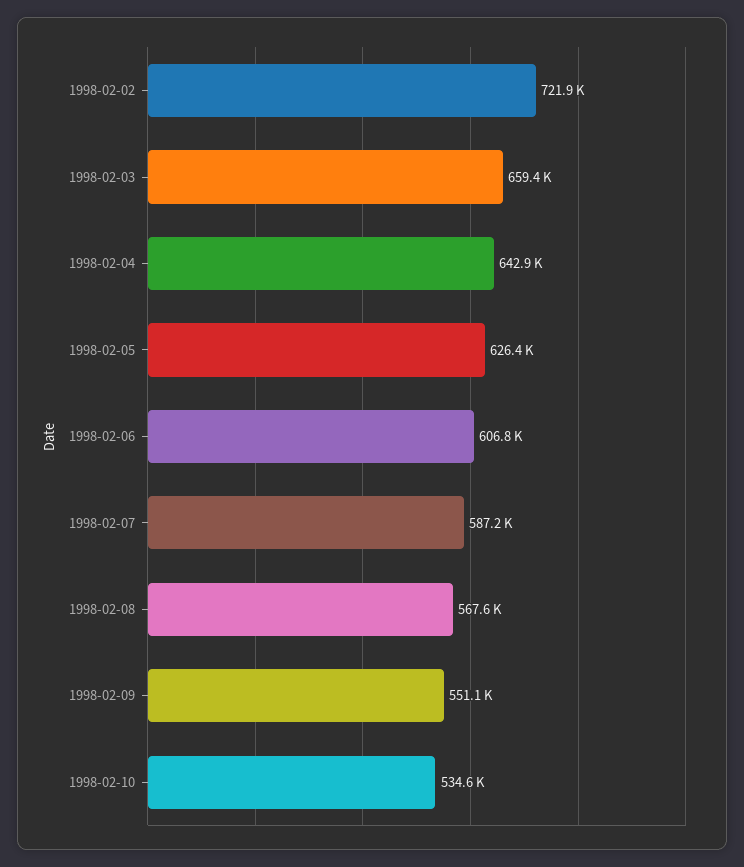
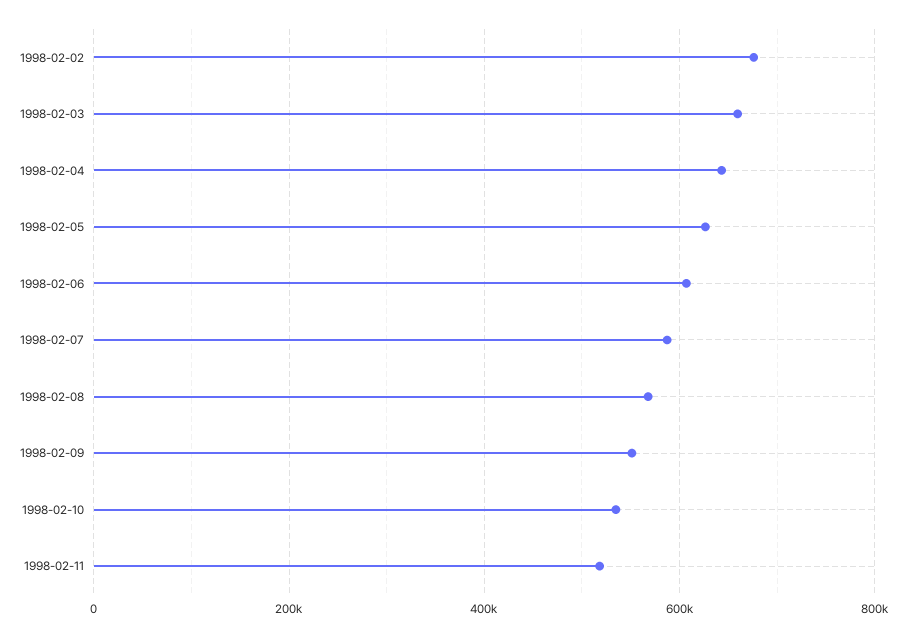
1998-02-02: 721900 -> 680000
1998-02-11: none -> 520000

